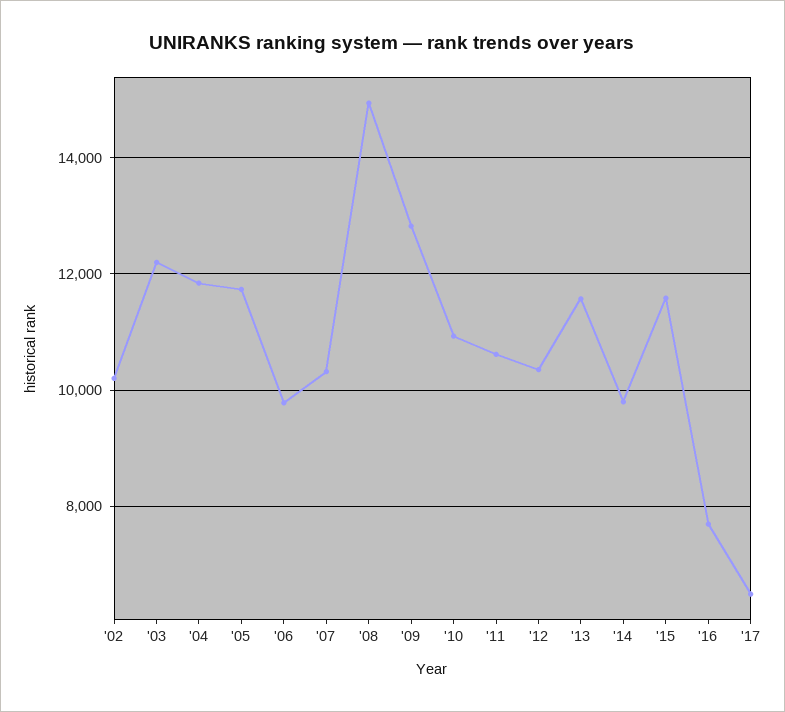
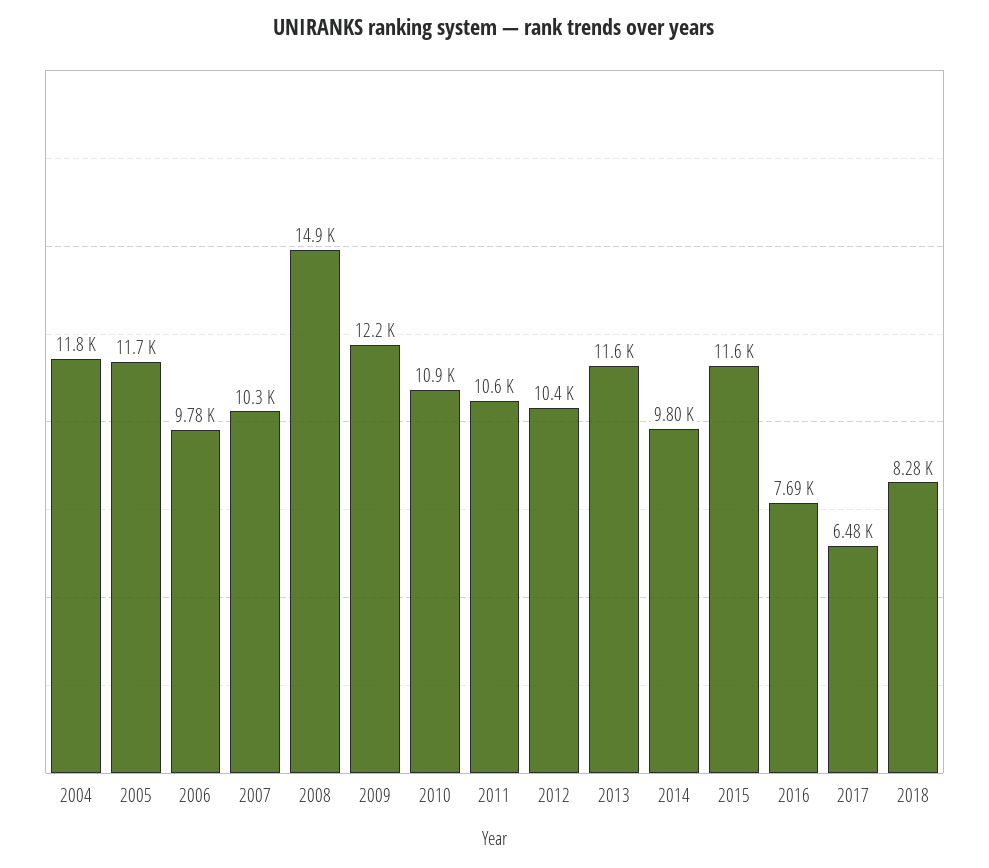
'02: 10200 -> none
'03: 12200 -> none
'09: 12800 -> 12200
2018: none -> 8280

